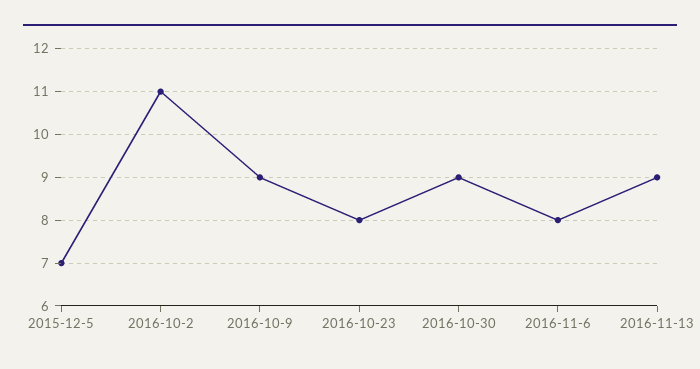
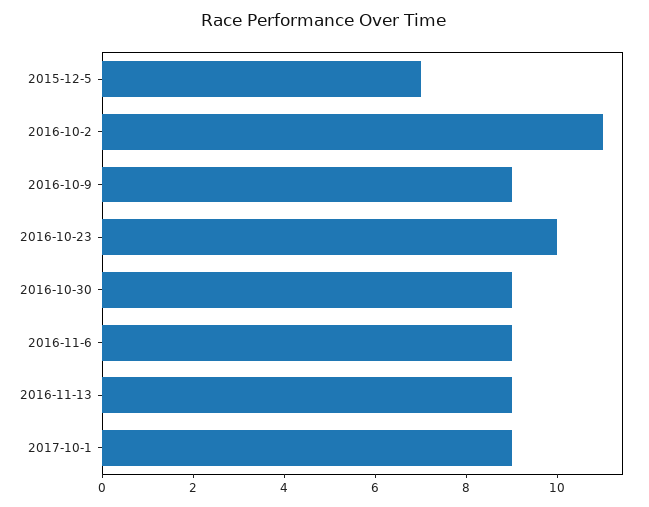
2016-10-23: 8 -> 10
2016-11-6: 8 -> 9
2017-10-1: none -> 9

